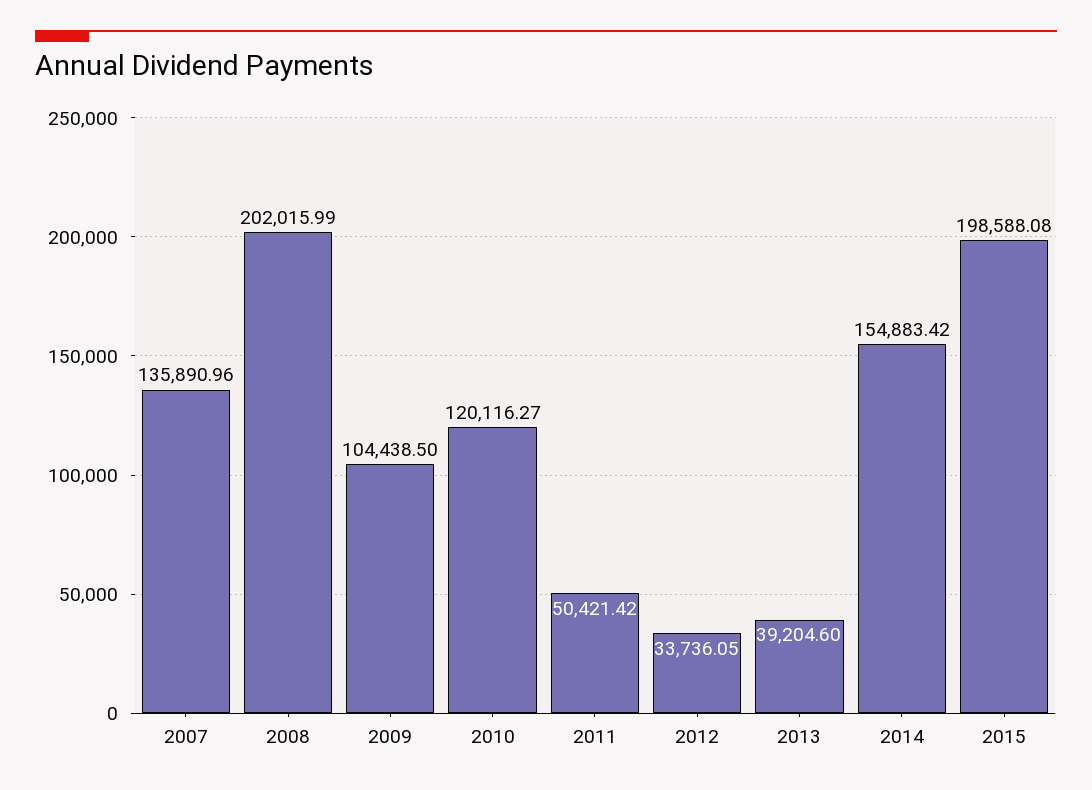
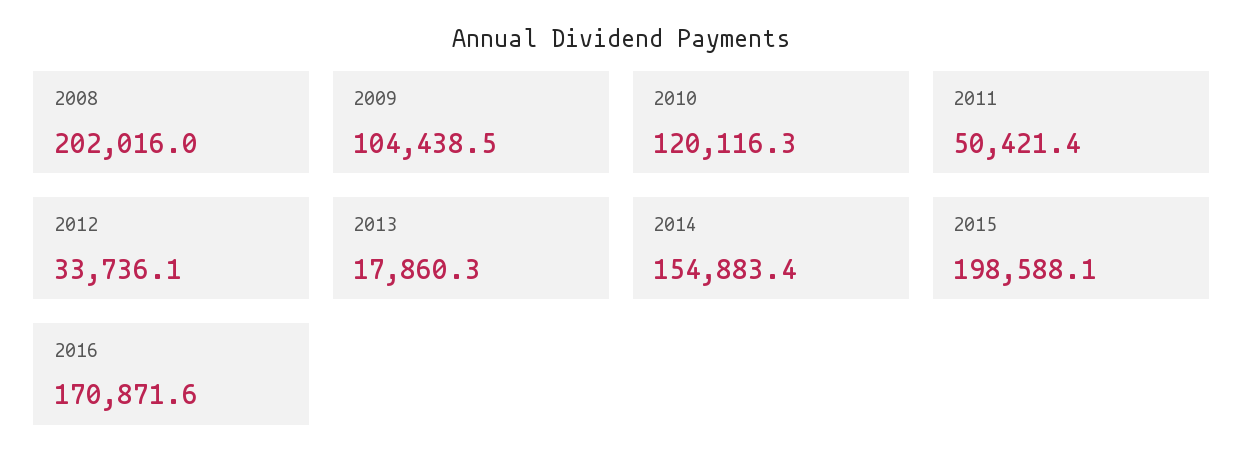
2007: 135890.96 -> none
2013: 39204.6 -> 17860.3
2016: none -> 170871.6

